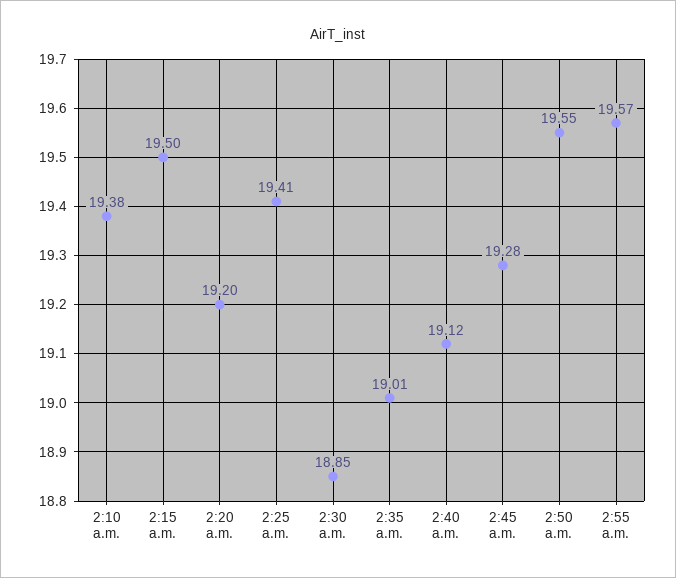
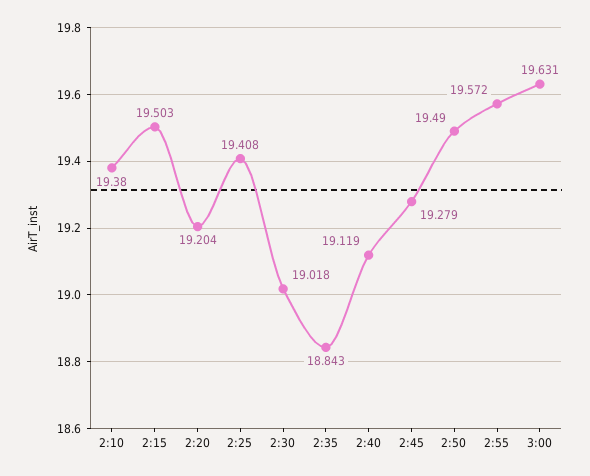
2:30 a.m.: 18.85 -> 19.018
2:35 a.m.: 19.01 -> 18.843
2:50 a.m.: 19.55 -> 19.49
3:00: none -> 19.631

